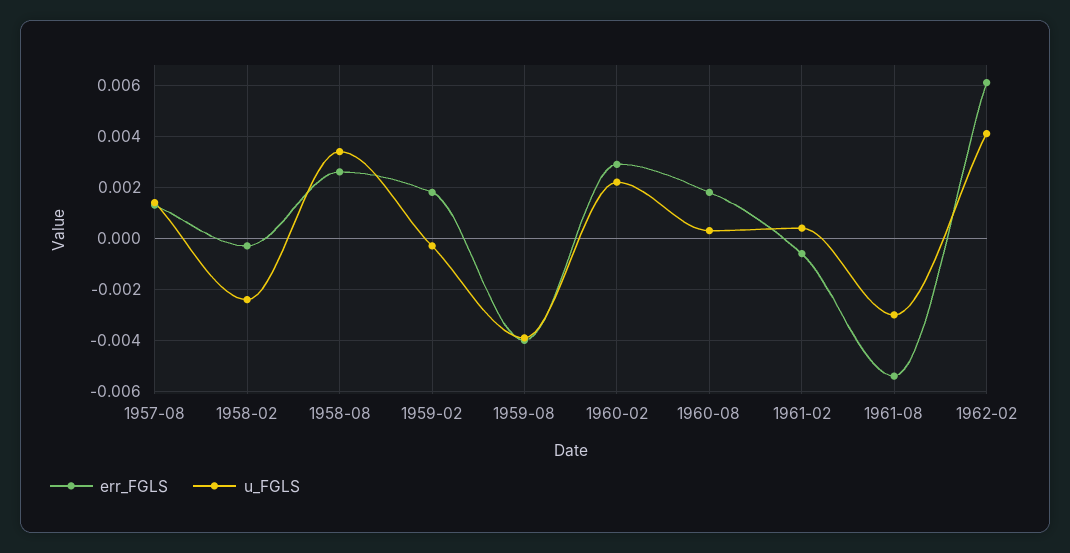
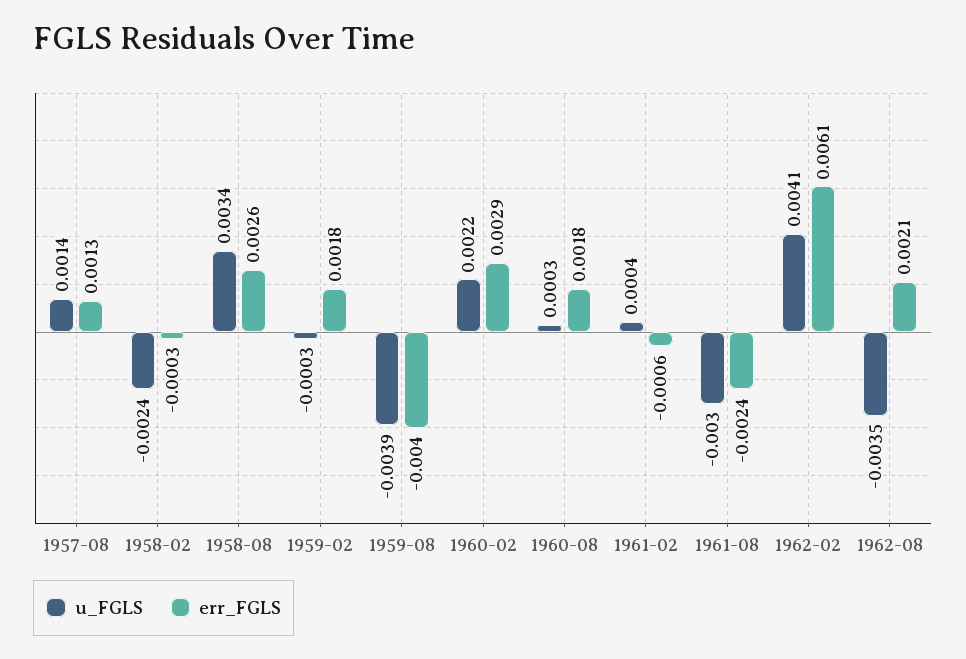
err_FGLS, 1961-08: -0.0055 -> -0.0024
u_FGLS, 1962-08: none -> -0.0035
err_FGLS, 1962-08: none -> 0.0021

